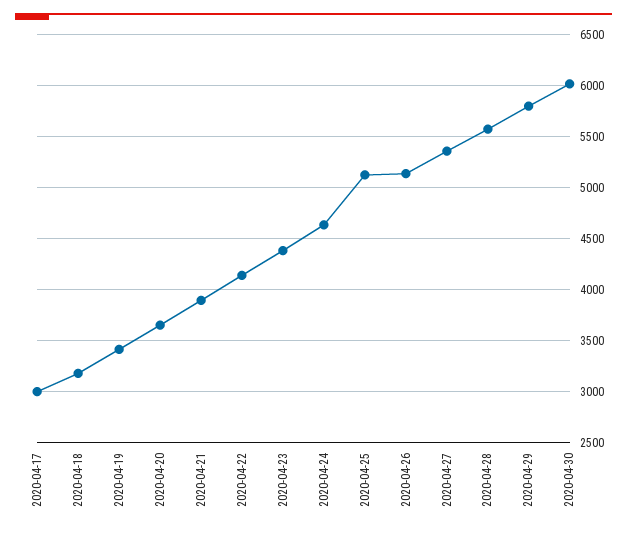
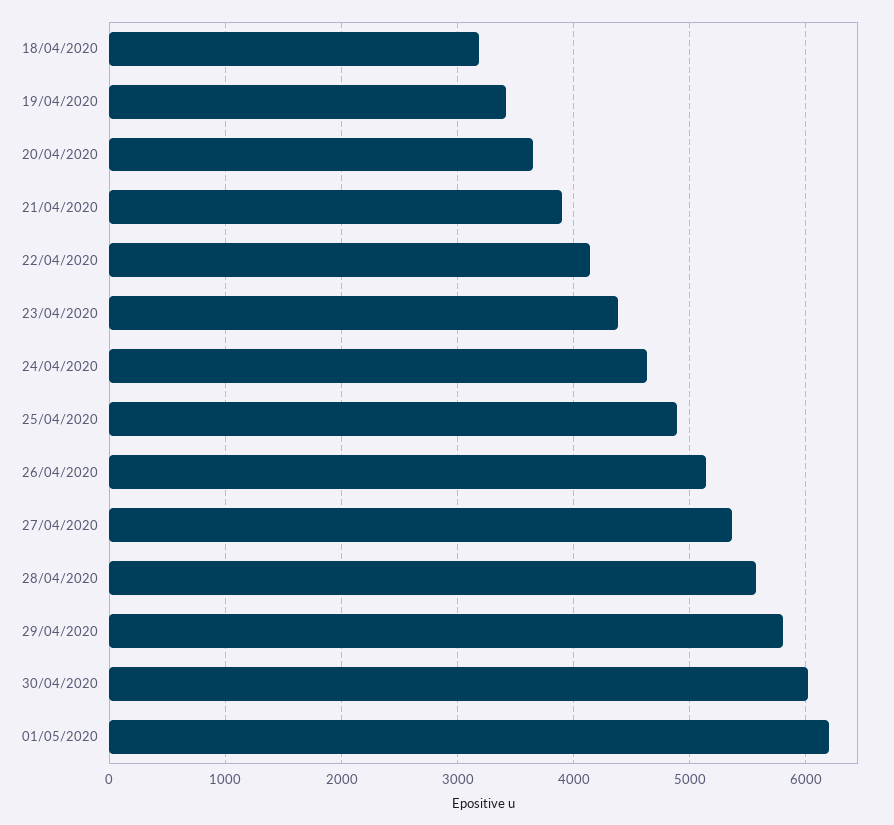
2020-04-17: 3000 -> none
2020-04-25: 5100 -> 4900
01/05/2020: none -> 6200

